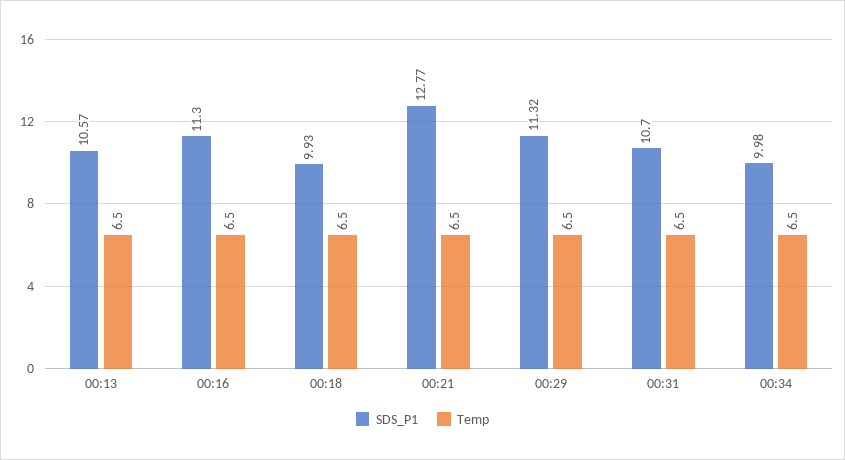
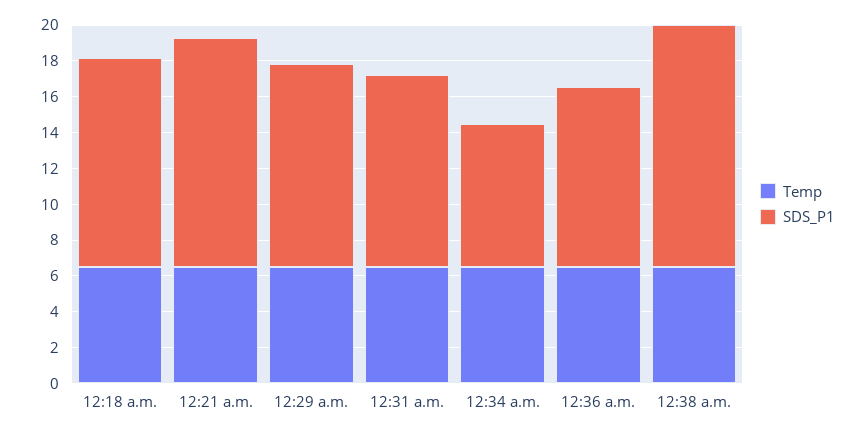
SDS_P1, 00:13: 10.57 -> none
Temp, 00:13: 6.5 -> none
SDS_P1, 00:16: 11.3 -> none
Temp, 00:16: 6.5 -> none
SDS_P1, 00:18: 9.93 -> 11.5
SDS_P1, 00:34: 9.98 -> 8
Temp, 12:36 a.m.: none -> 6.5
SDS_P1, 12:36 a.m.: none -> 10
Temp, 12:38 a.m.: none -> 6.5
SDS_P1, 12:38 a.m.: none -> 13.5

